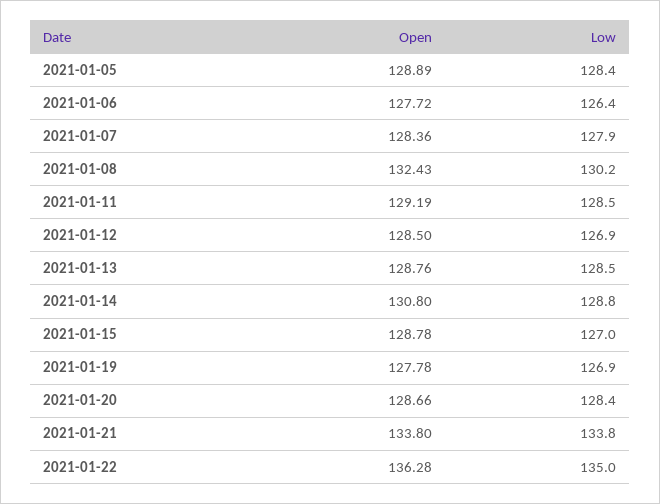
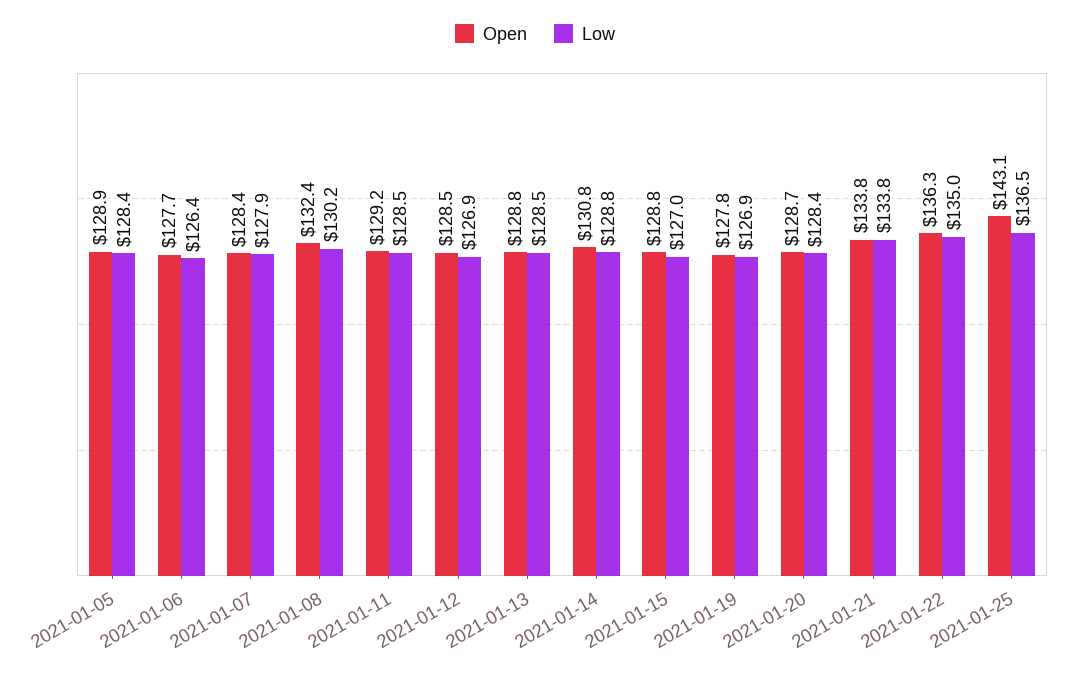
Open, 2021-01-25: none -> 143.1
Low, 2021-01-25: none -> 136.5

